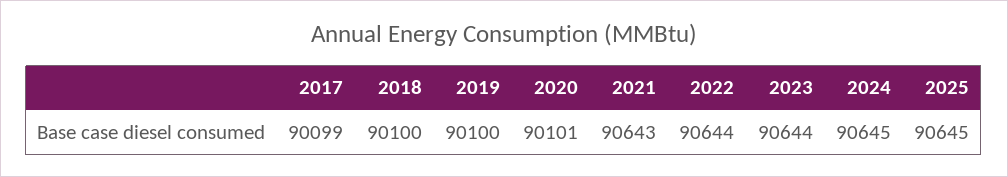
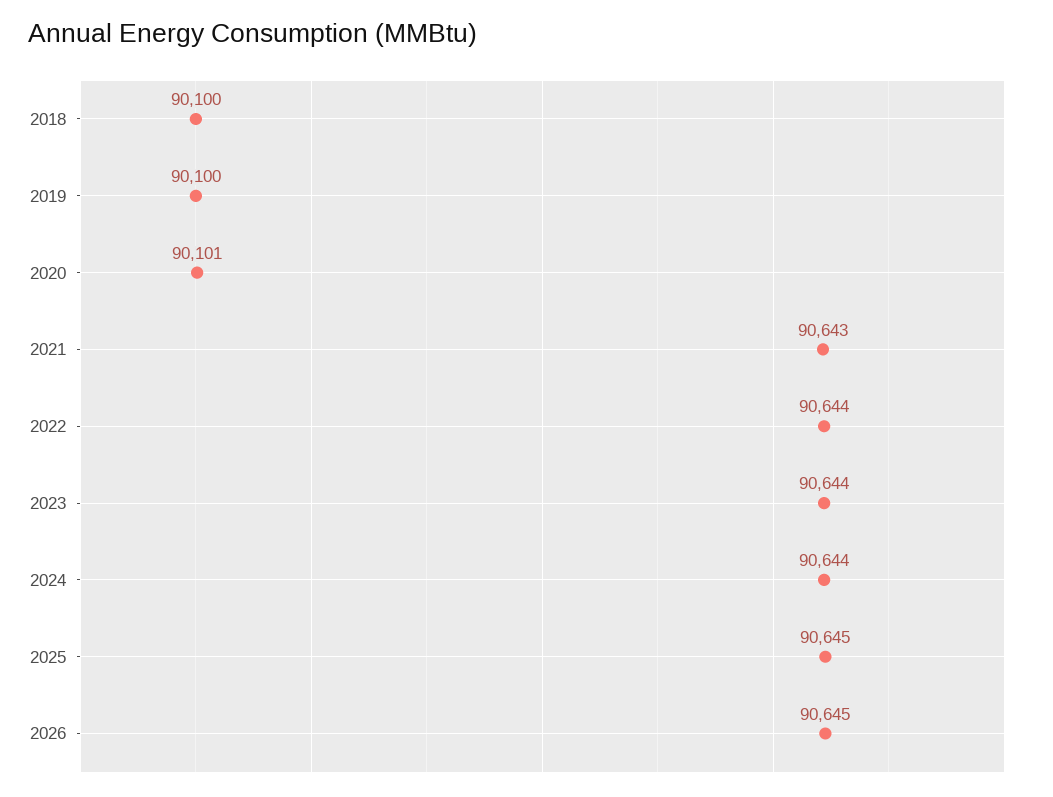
2017: 90099 -> none
2024: 90645 -> 90644
2026: none -> 90645

